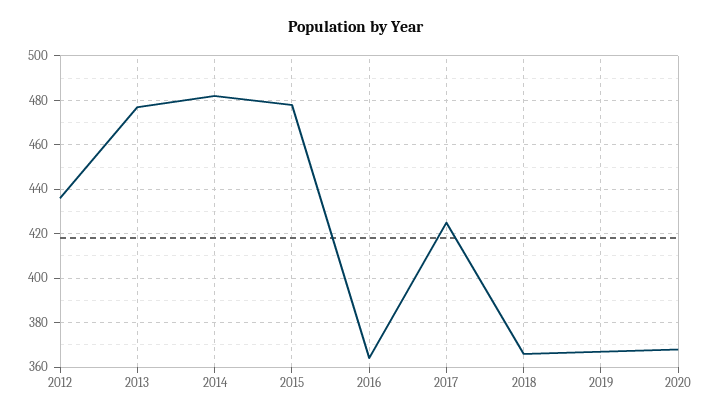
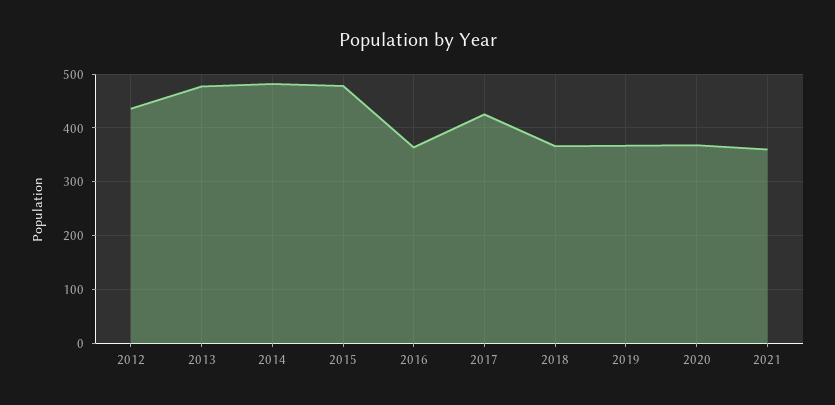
2021: none -> 360

